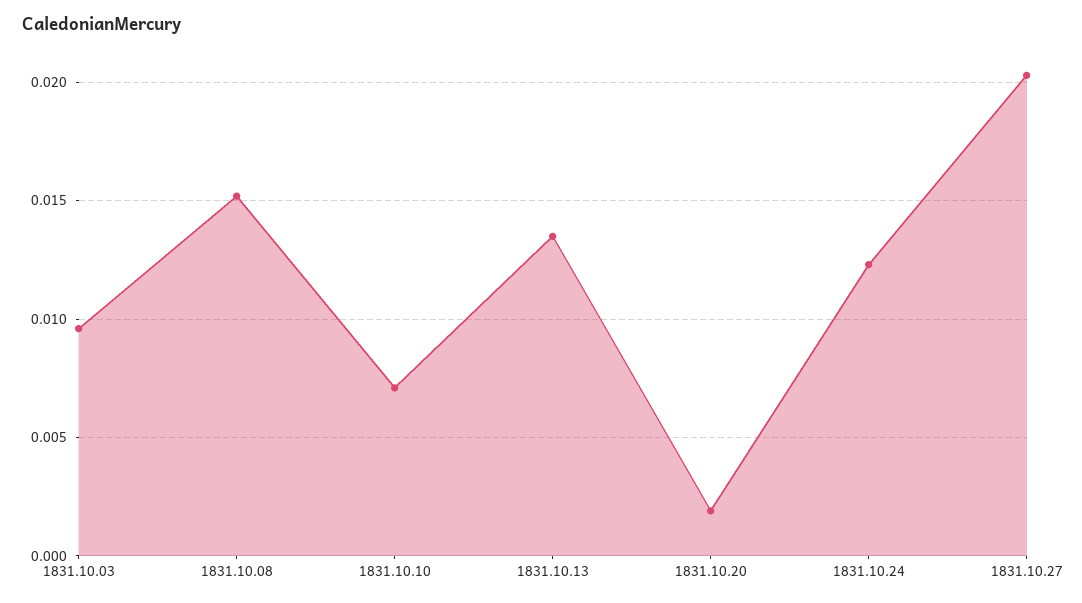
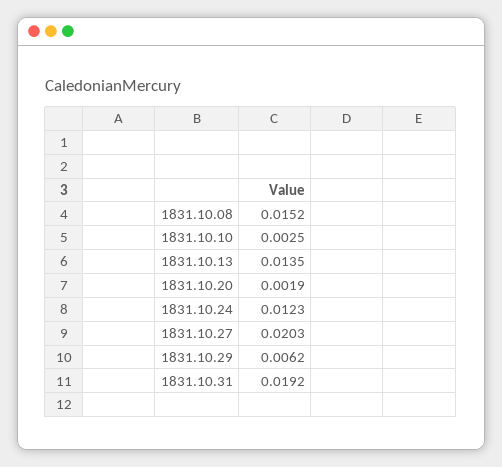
1831.10.03: 0.0095 -> none
1831.10.10: 0.007 -> 0.0025
1831.10.29: none -> 0.0062
1831.10.31: none -> 0.0192

